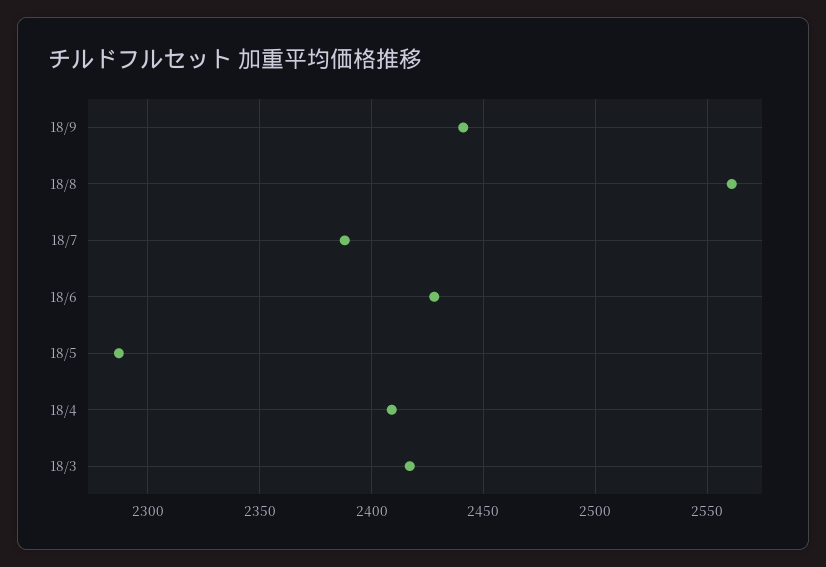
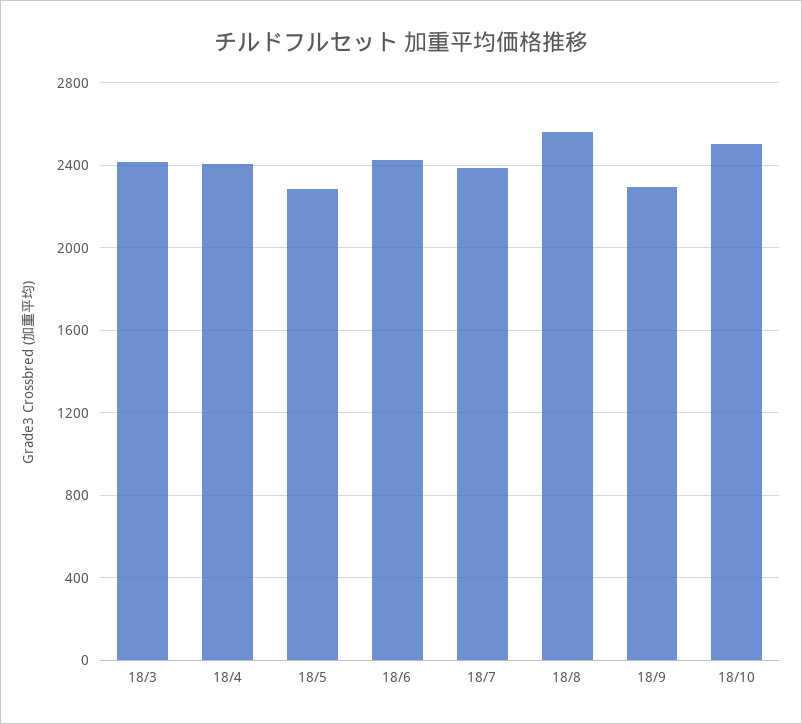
18/9: 2440 -> 2300
18/10: none -> 2500

